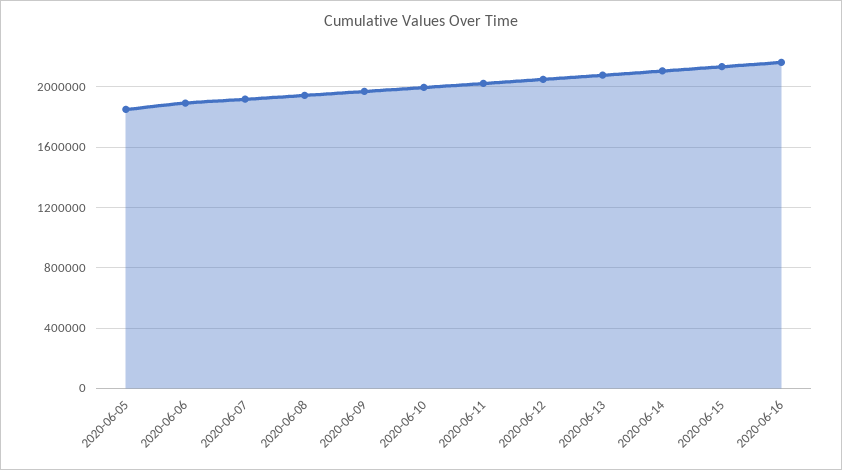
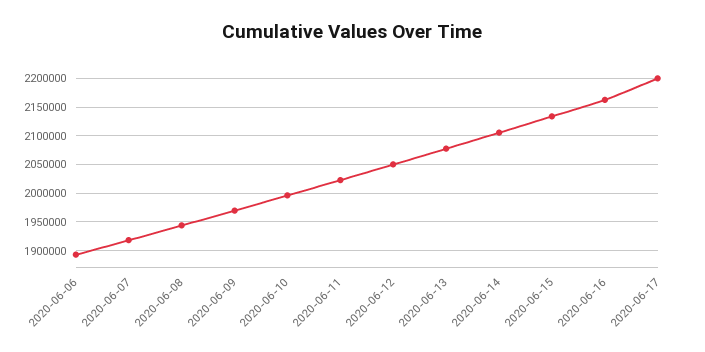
2020-06-05: 1850000 -> none
2020-06-17: none -> 2200000

